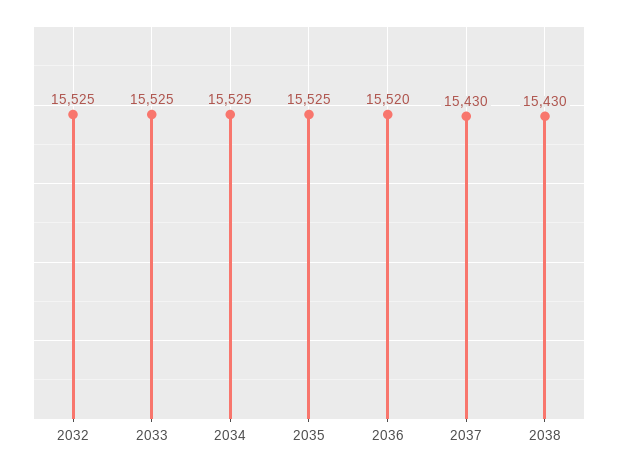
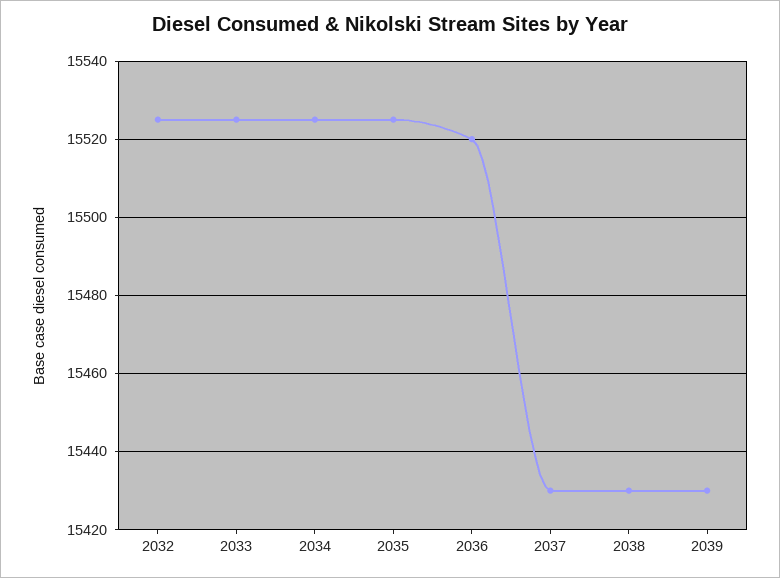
2039: none -> 15430

